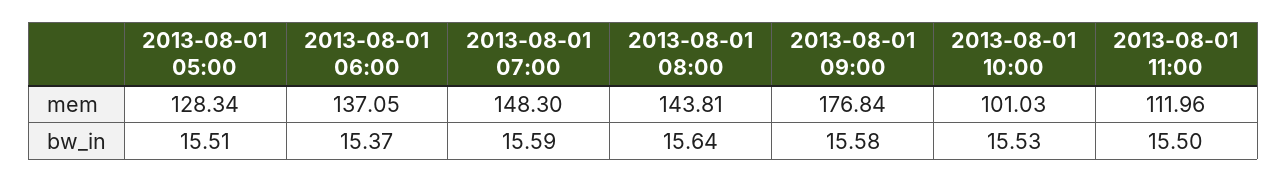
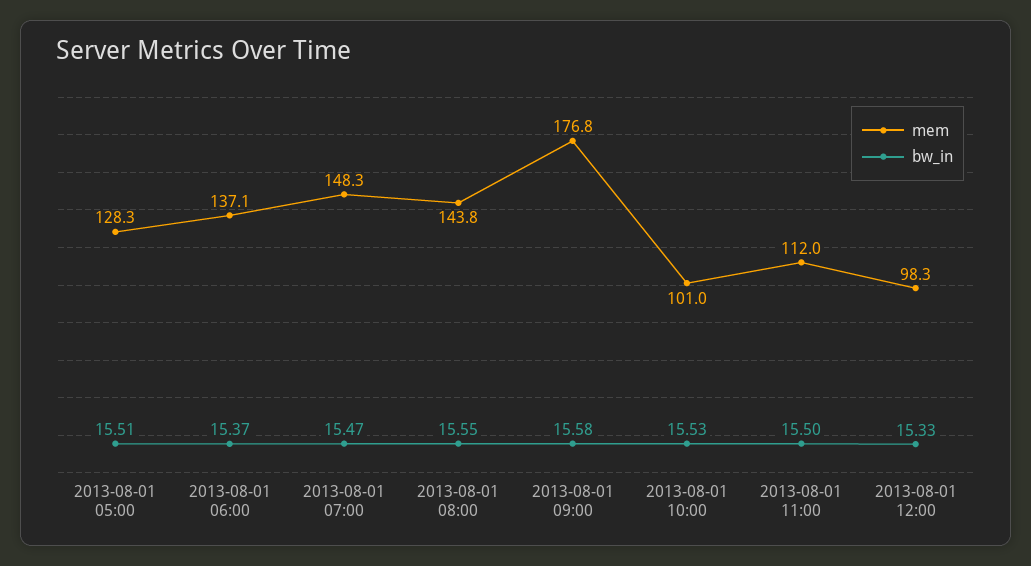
bw_in, 2013-08-01 07:00: 15.59 -> 15.47
bw_in, 2013-08-01 08:00: 15.64 -> 15.55
mem, 2013-08-01 12:00: none -> 98.3
bw_in, 2013-08-01 12:00: none -> 15.33

